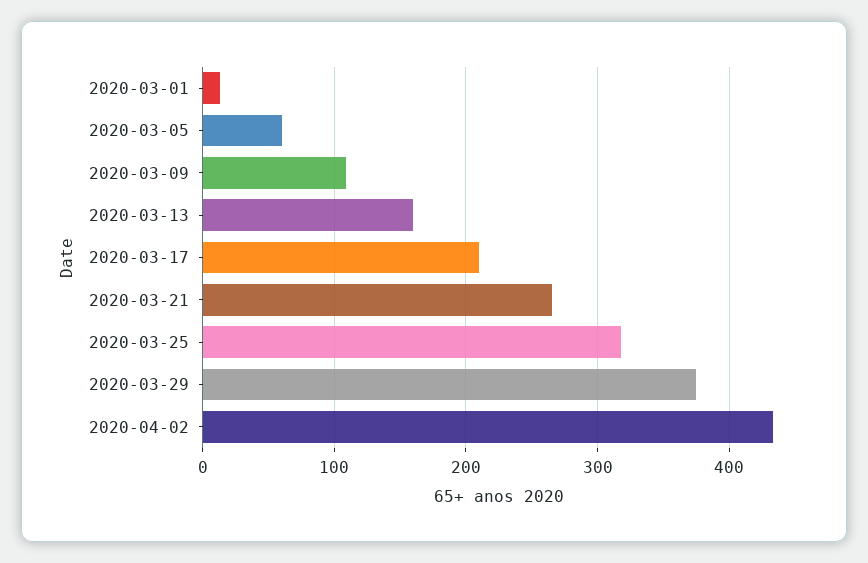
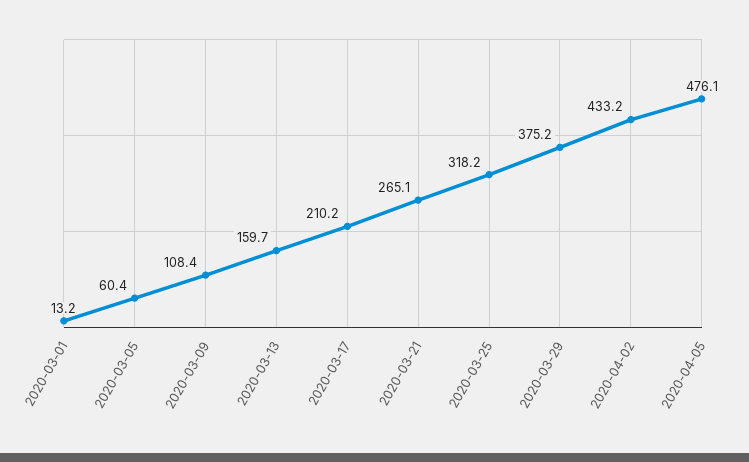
2020-04-05: none -> 476.1

